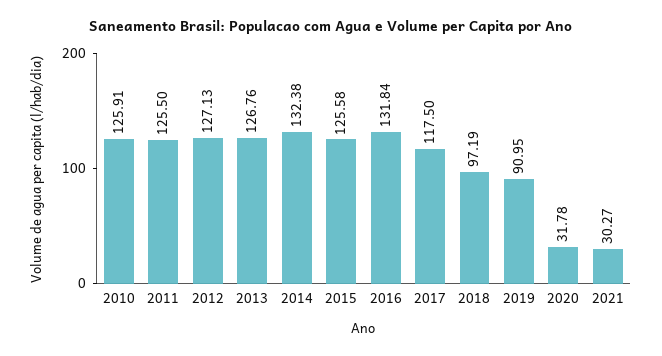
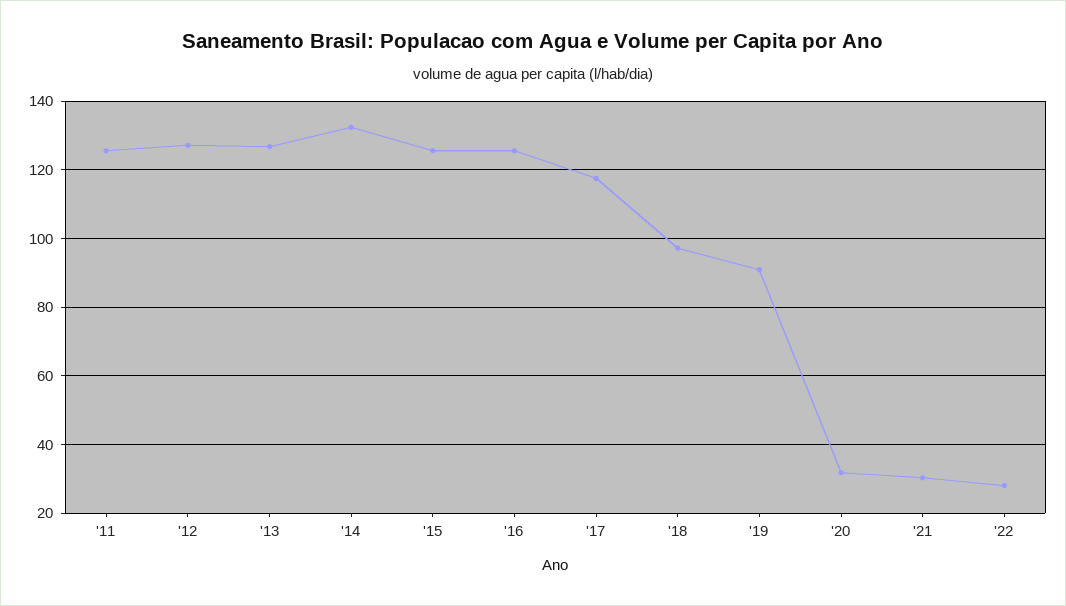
2010: 125.91 -> none
2016: 131.84 -> 126
'22: none -> 28

